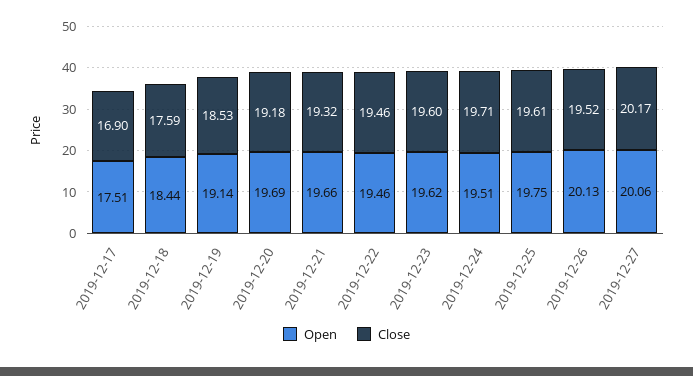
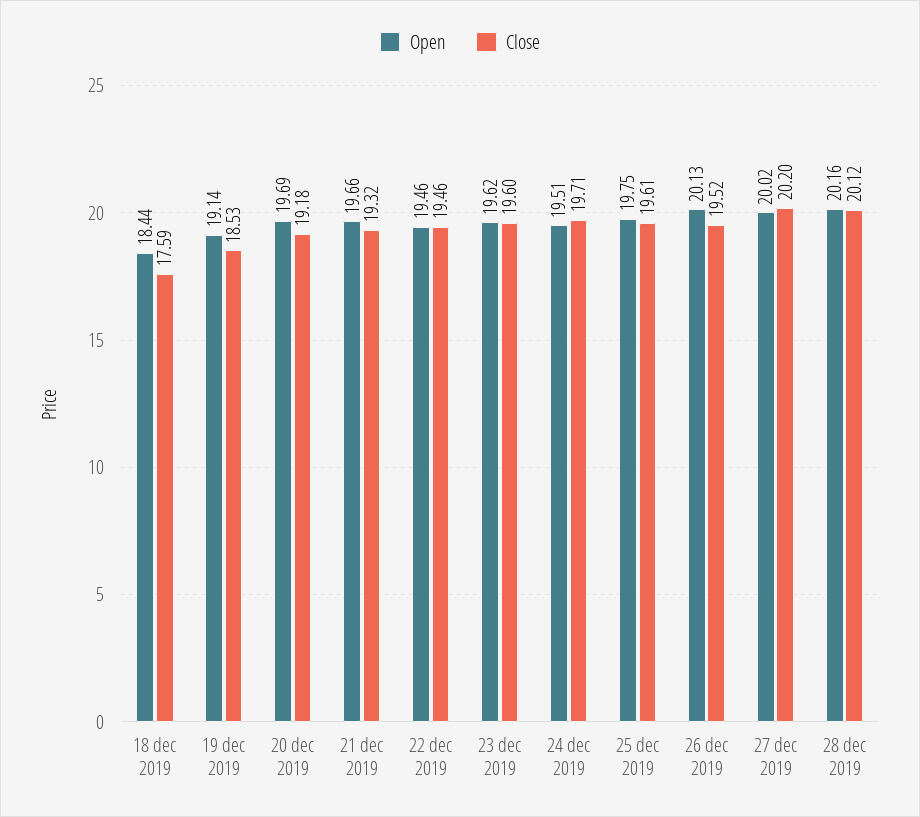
Open, 2019-12-17: 17.51 -> none
Close, 2019-12-17: 16.9 -> none
Open, 2019-12-27: 20.06 -> 20.02
Close, 2019-12-27: 20.17 -> 20.2
Open, 28 dec 2019: none -> 20.16
Close, 28 dec 2019: none -> 20.12

